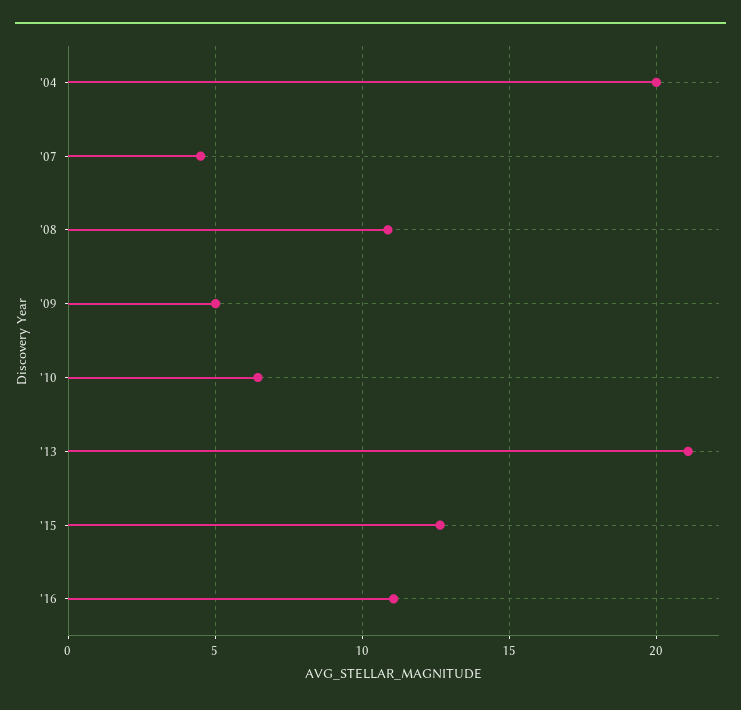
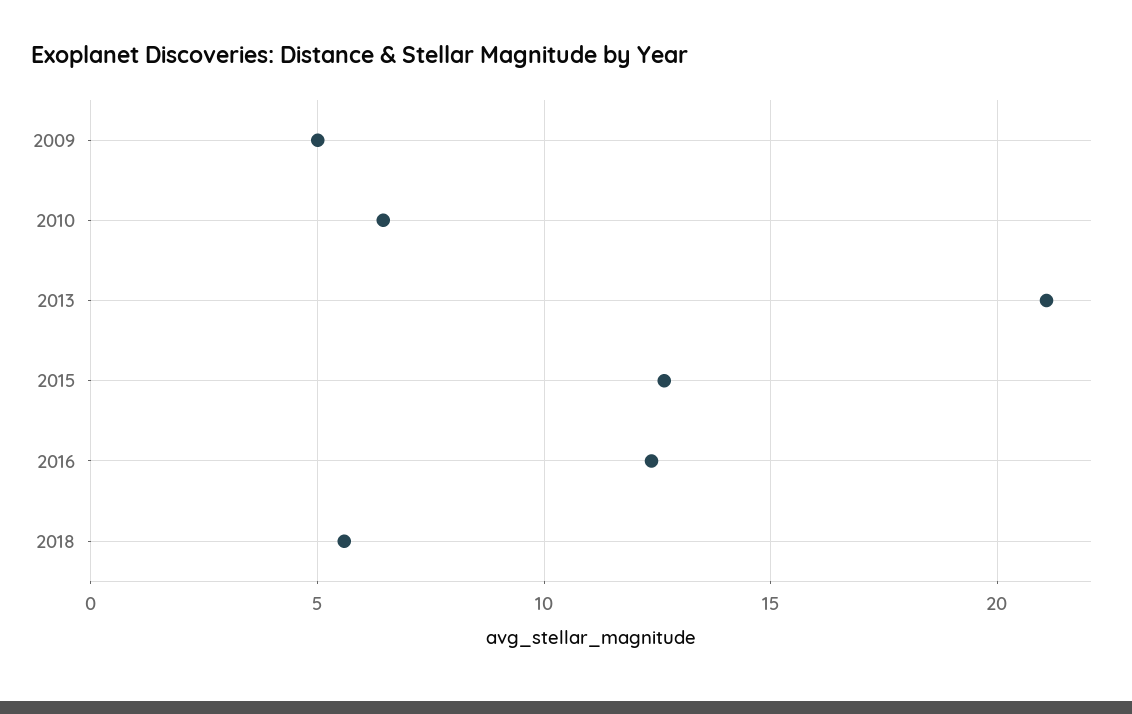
'04: 20 -> none
'07: 4.5 -> none
'08: 11 -> none
'16: 11 -> 12.5
2018: none -> 5.5

